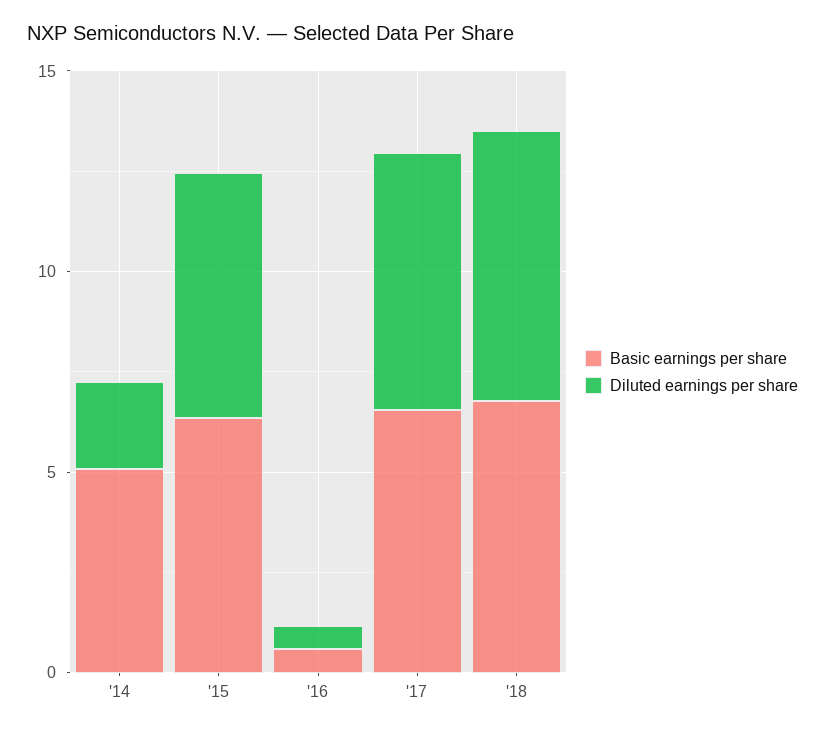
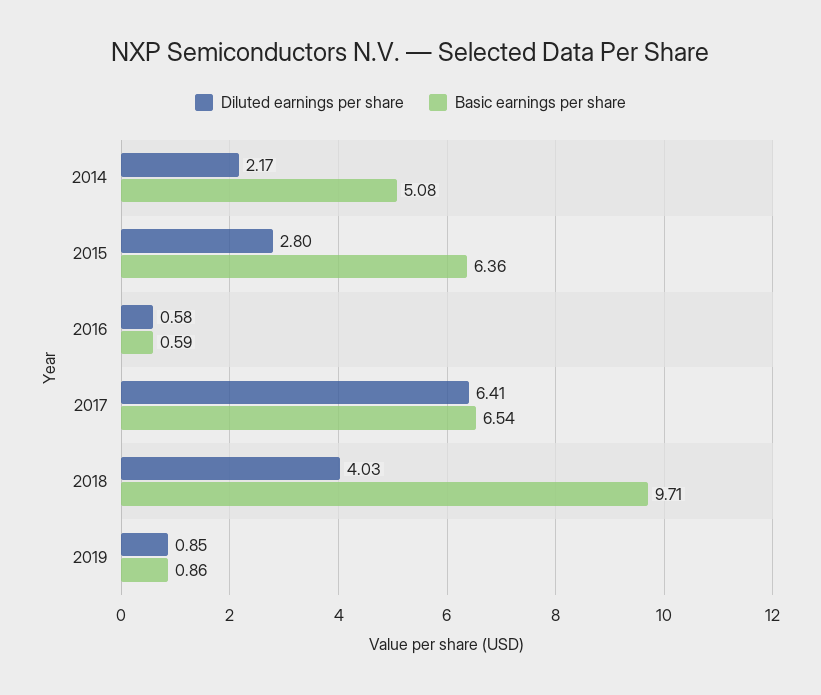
Diluted earnings per share, '15: 6 -> 2.8
Basic earnings per share, '18: 7 -> 9.71
Diluted earnings per share, '18: 7 -> 4.03
Diluted earnings per share, 2019: none -> 0.85
Basic earnings per share, 2019: none -> 0.86

